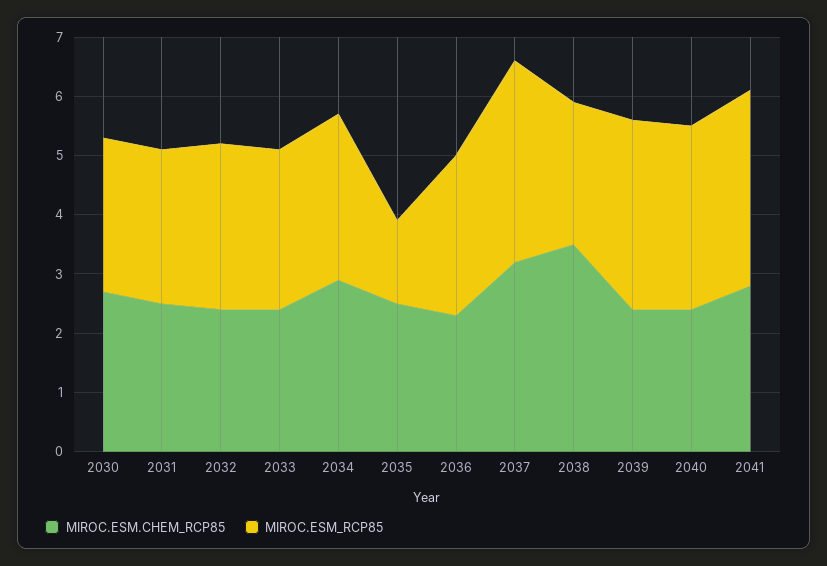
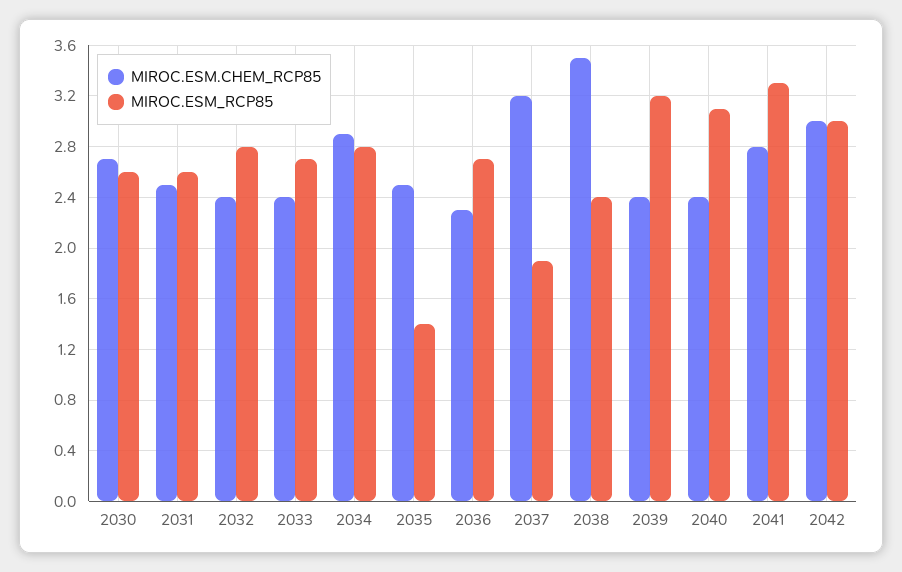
MIROC.ESM_RCP85, 2037: 3.5 -> 1.9
MIROC.ESM.CHEM_RCP85, 2042: none -> 3
MIROC.ESM_RCP85, 2042: none -> 3

